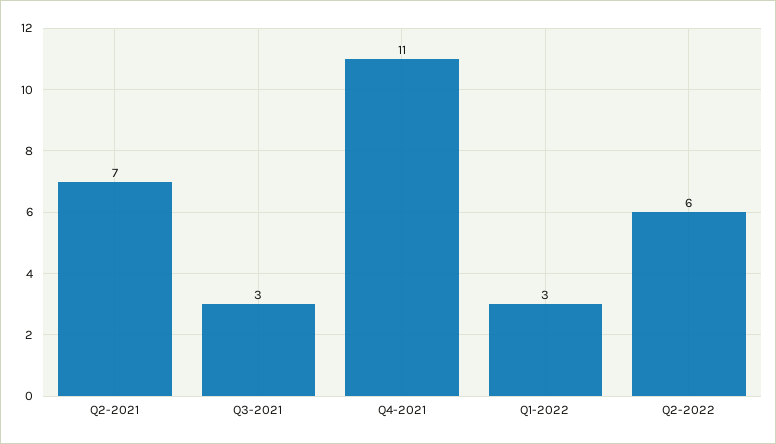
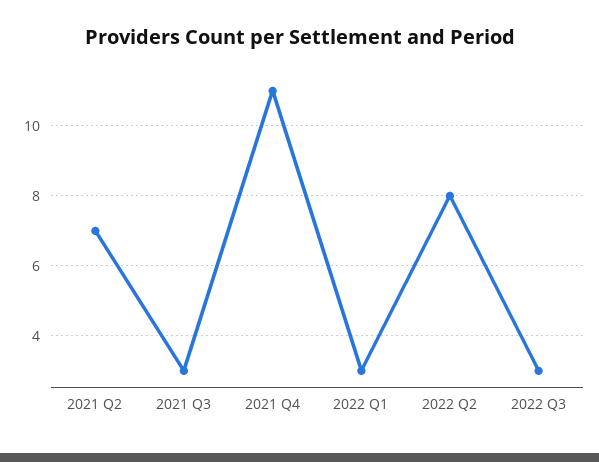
Q2-2022: 6 -> 8
2022 Q3: none -> 3

